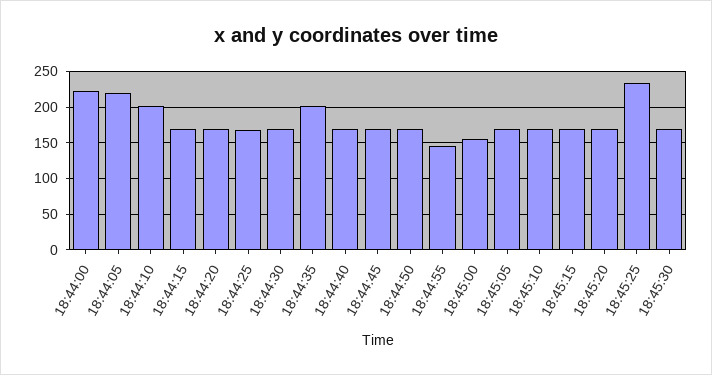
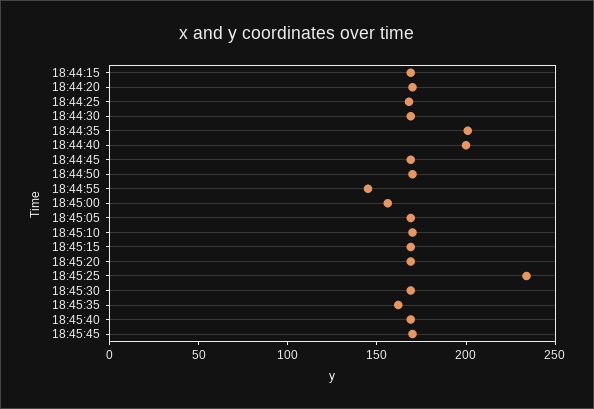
18:44:00: 220 -> none
18:44:05: 220 -> none
18:44:10: 200 -> none
18:44:40: 170 -> 200
18:45:35: none -> 160
18:45:40: none -> 170
18:45:45: none -> 170

